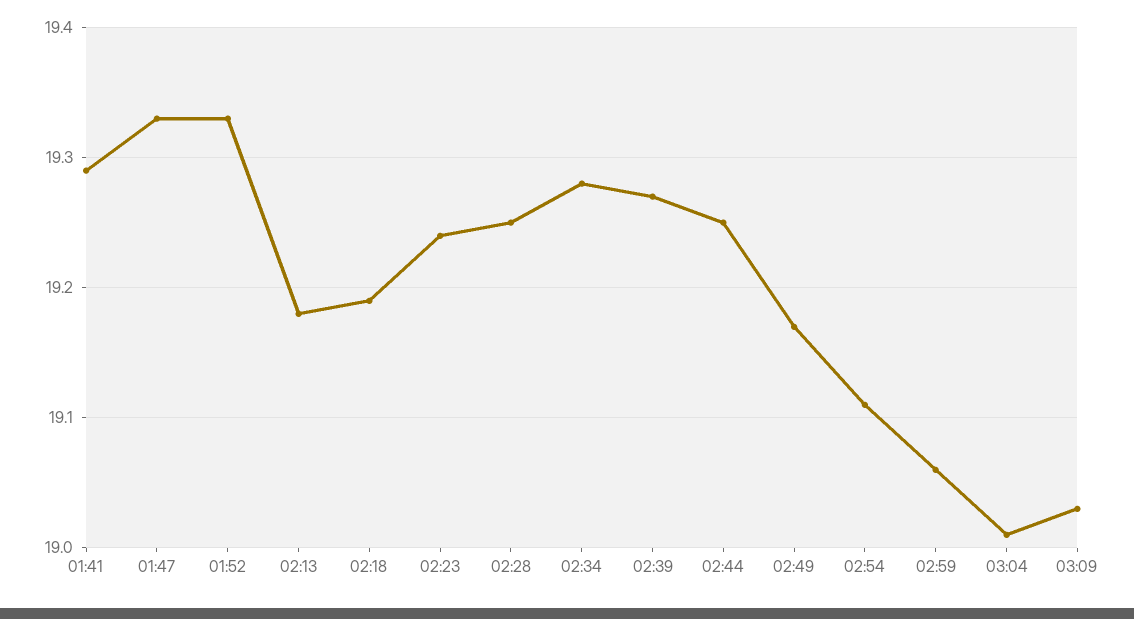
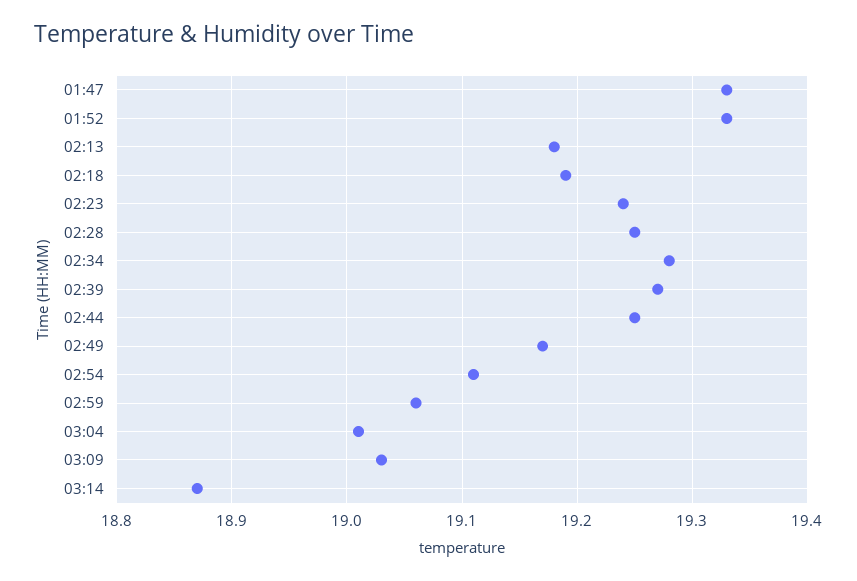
01:41: 19.29 -> none
03:14: none -> 18.87

